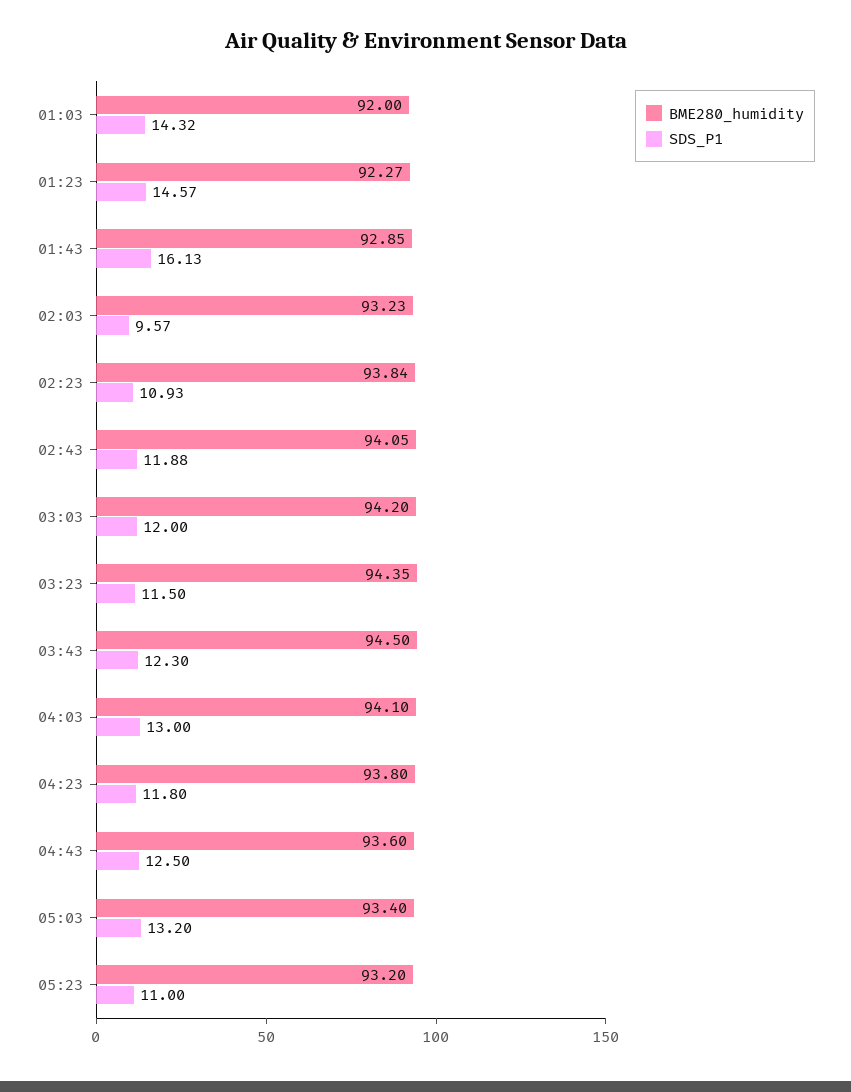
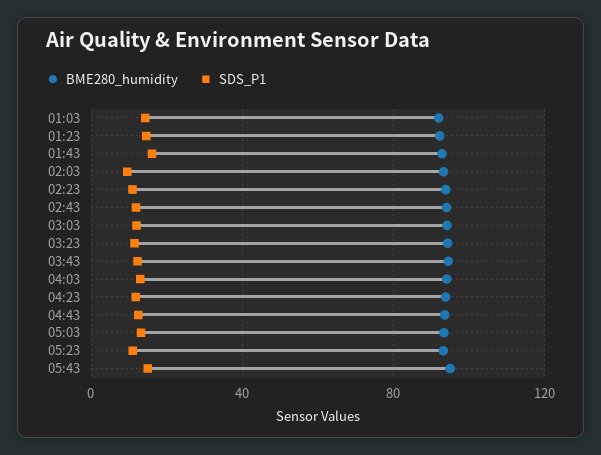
BME280_humidity, 05:43: none -> 95
SDS_P1, 05:43: none -> 15

